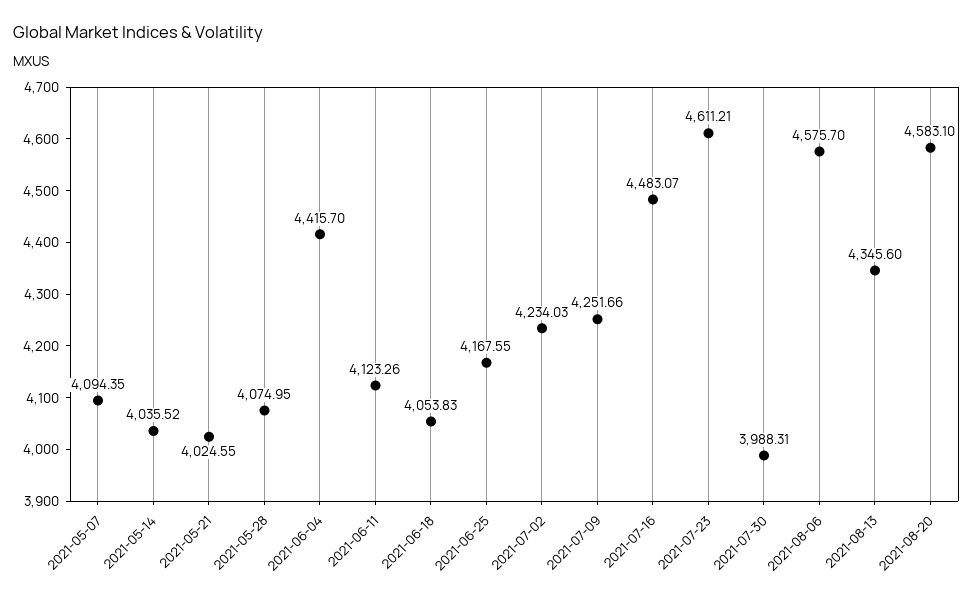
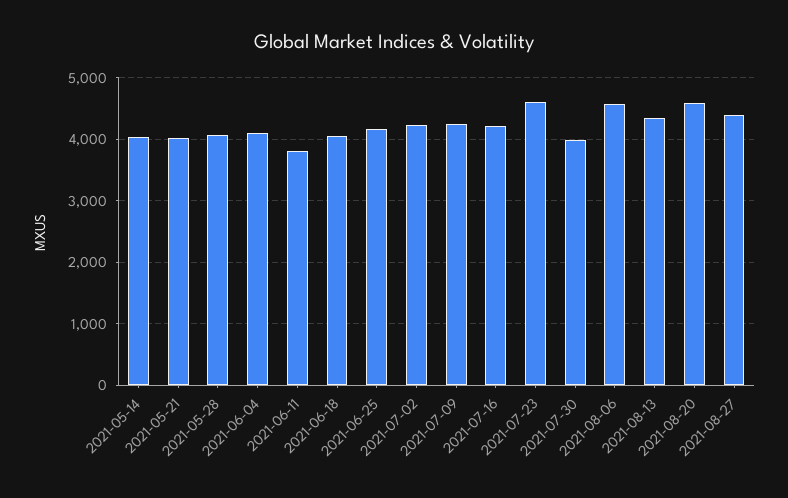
2021-05-07: 4094.35 -> none
2021-06-04: 4415.7 -> 4100
2021-06-11: 4123.26 -> 3800
2021-07-16: 4483.07 -> 4200
2021-08-27: none -> 4400

